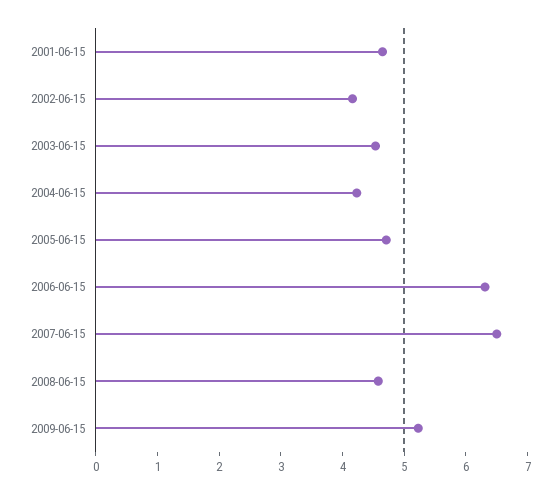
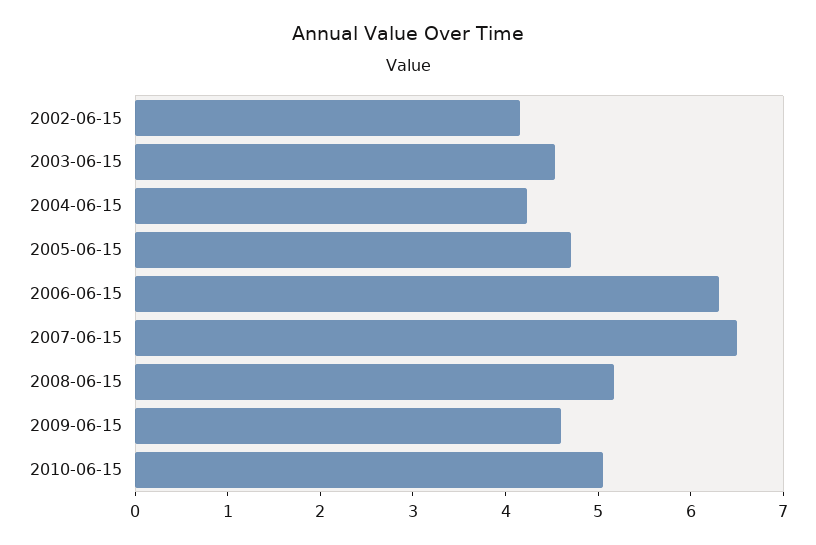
2001-06-15: 4.6 -> none
2008-06-15: 4.6 -> 5.2
2009-06-15: 5.2 -> 4.6
2010-06-15: none -> 5

